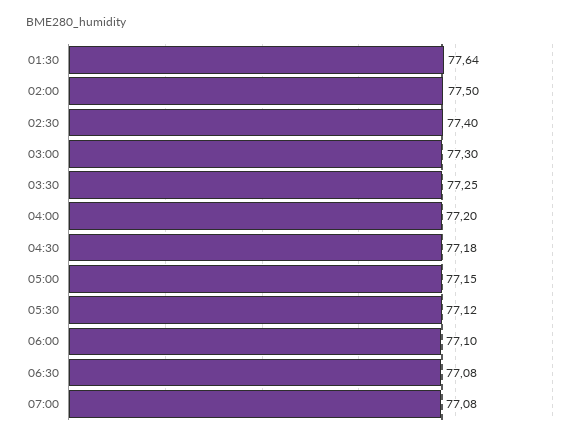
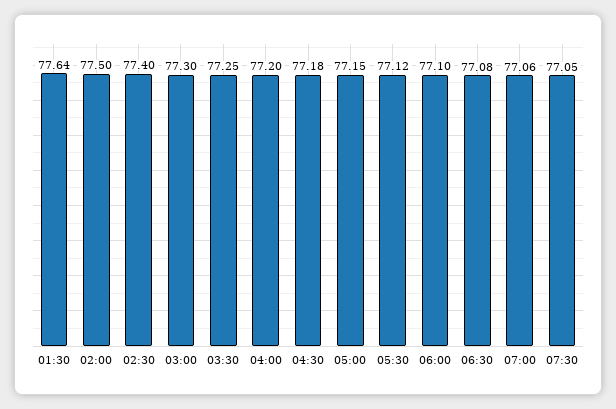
07:00: 77.08 -> 77.06
07:30: none -> 77.05

